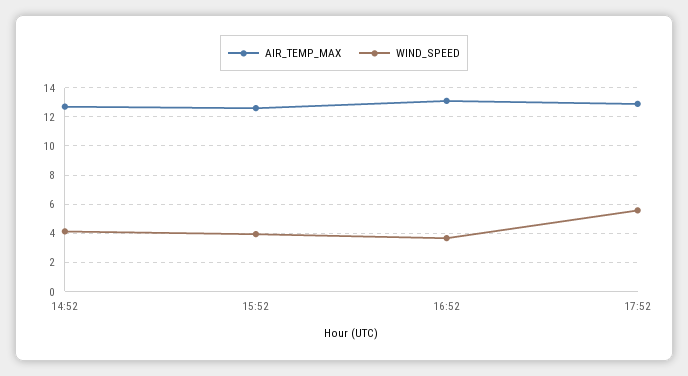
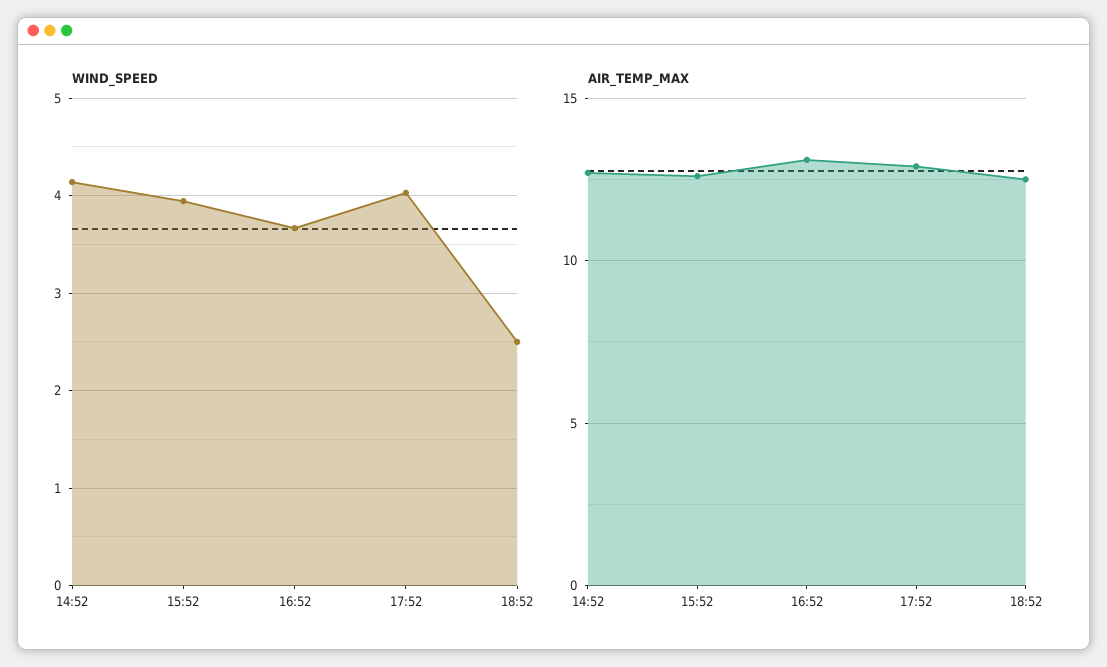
WIND_SPEED, 17:52: 5.5 -> 4
WIND_SPEED, 18:52: none -> 2.5
AIR_TEMP_MAX, 18:52: none -> 12.5

